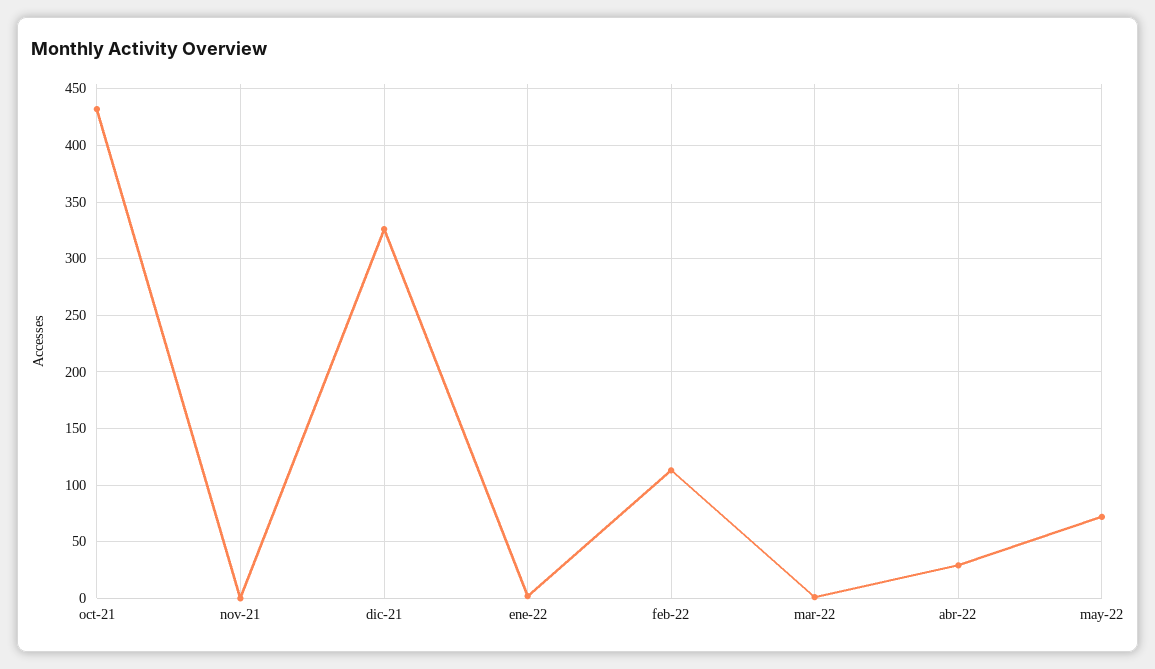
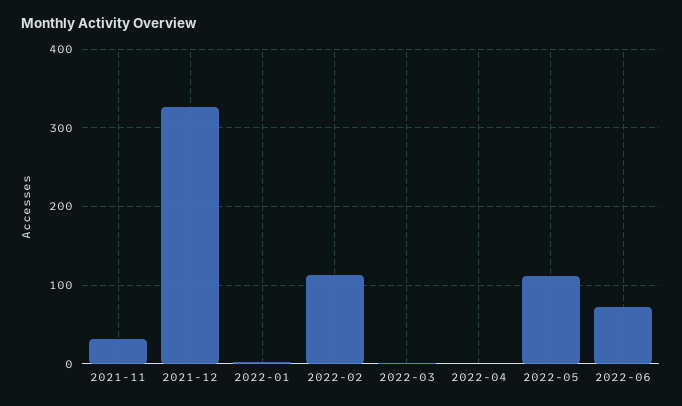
oct-21: 430 -> none
nov-21: 0 -> 30
abr-22: 30 -> 0
may-22: 70 -> 110
2022-06: none -> 70

